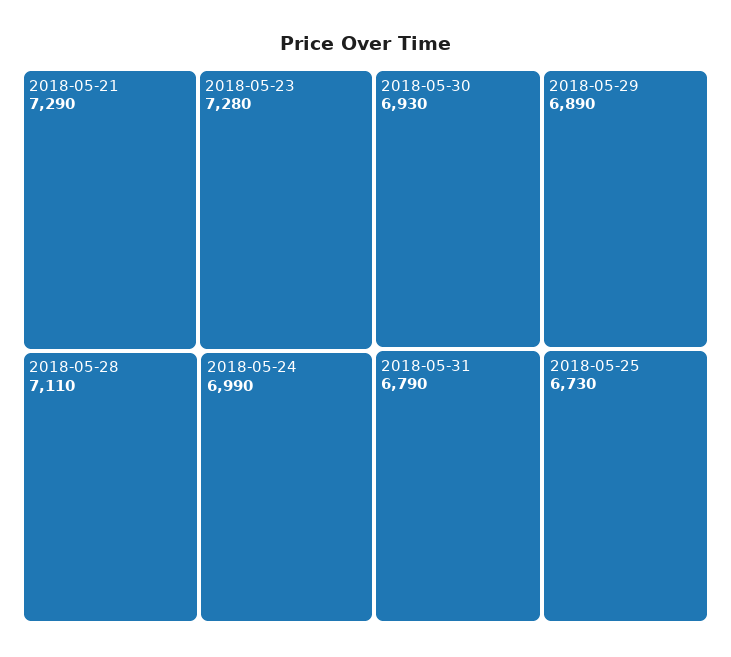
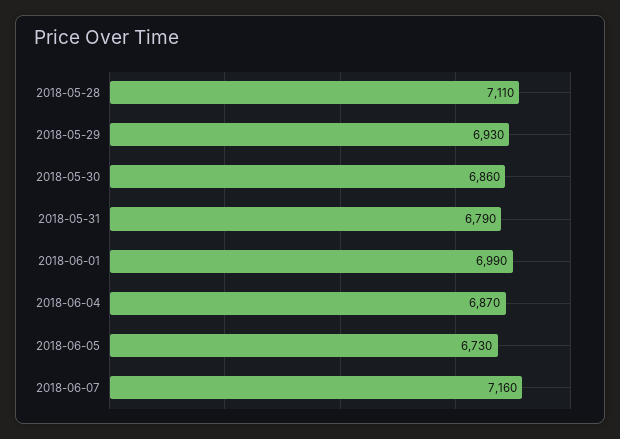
2018-05-21: 7290 -> none
2018-05-23: 7280 -> none
2018-05-24: 6990 -> none
2018-05-30: 6930 -> 6860
2018-05-29: 6890 -> 6930
2018-05-25: 6730 -> none
2018-06-01: none -> 6990
2018-06-04: none -> 6870
2018-06-05: none -> 6730
2018-06-07: none -> 7160

